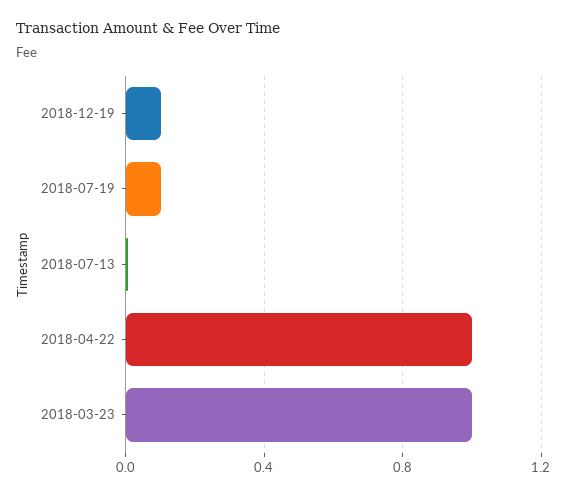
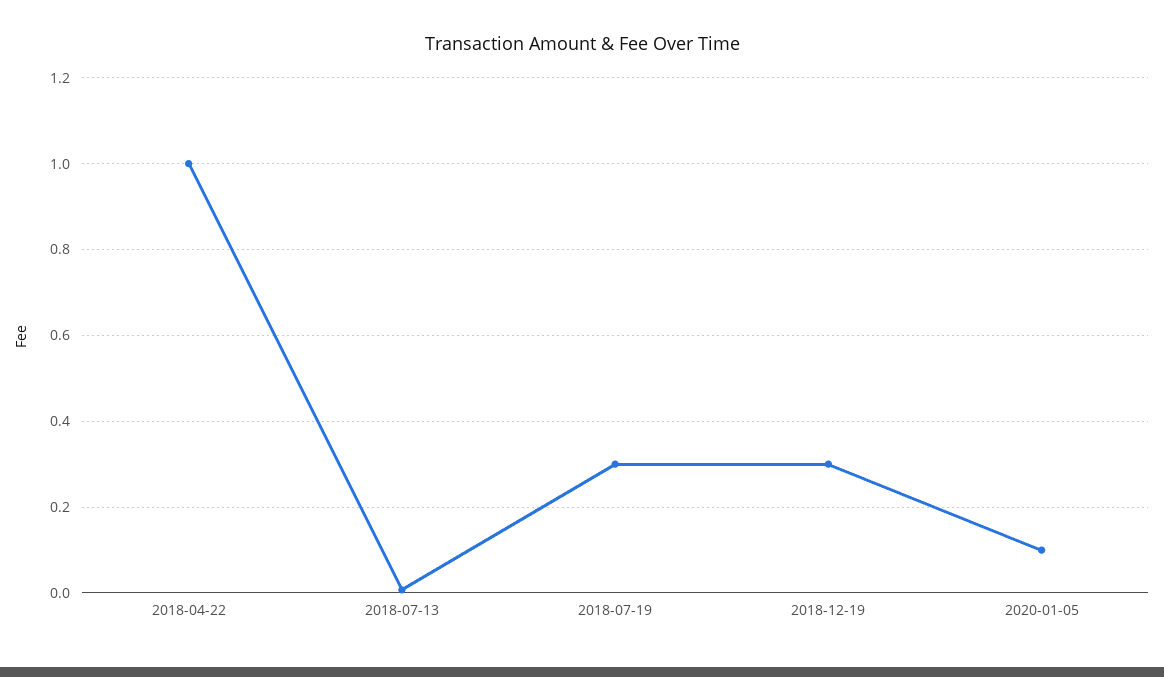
2018-12-19: 0.1 -> 0.3
2018-07-19: 0.1 -> 0.3
2018-03-23: 1 -> none
2020-01-05: none -> 0.1

